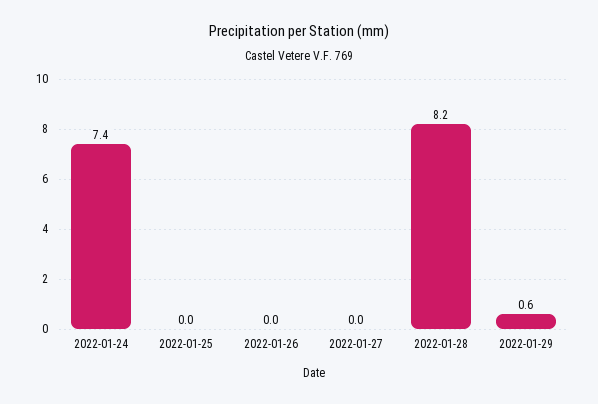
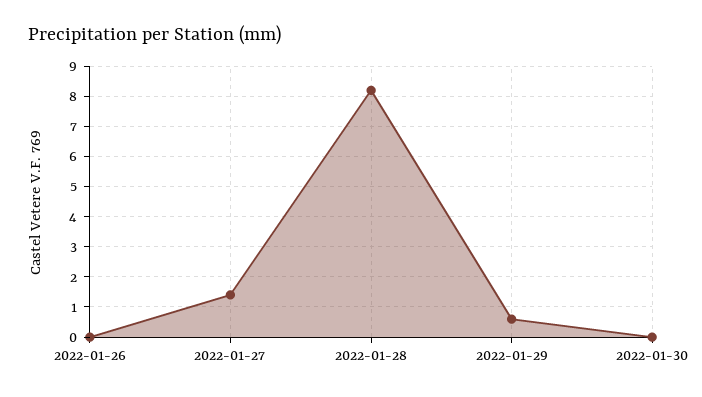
2022-01-24: 7.4 -> none
2022-01-25: 0 -> none
2022-01-27: 0 -> 1.5
2022-01-30: none -> 0

